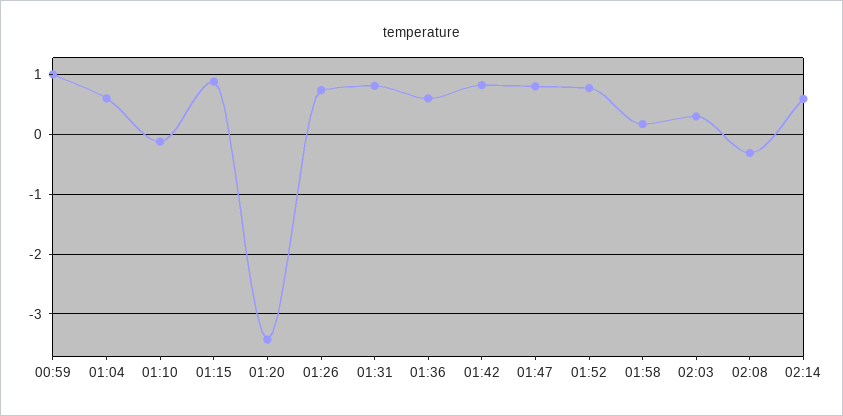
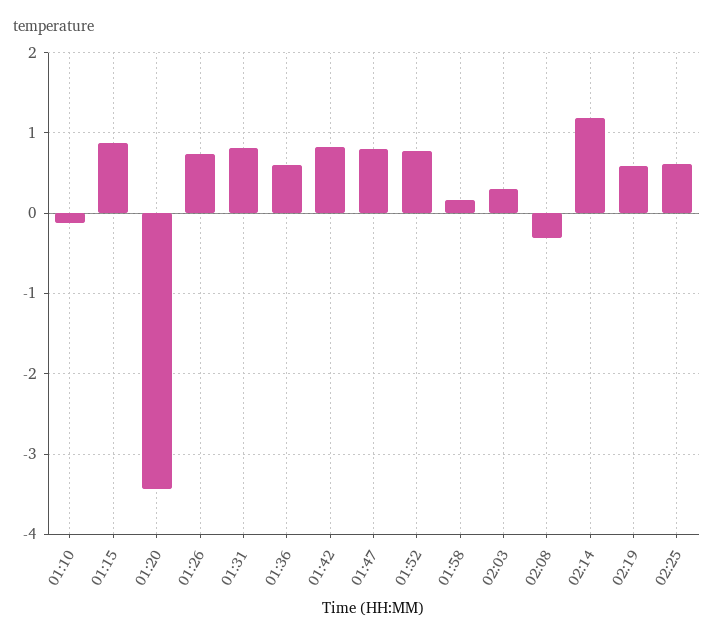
00:59: 1 -> none
01:04: 0.6 -> none
02:14: 0.6 -> 1.2
02:19: none -> 0.6
02:25: none -> 0.6

